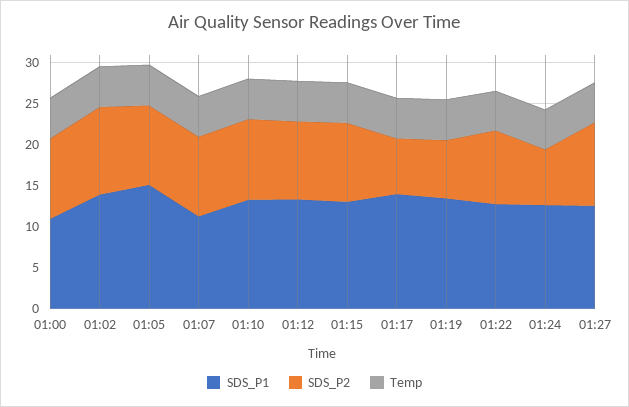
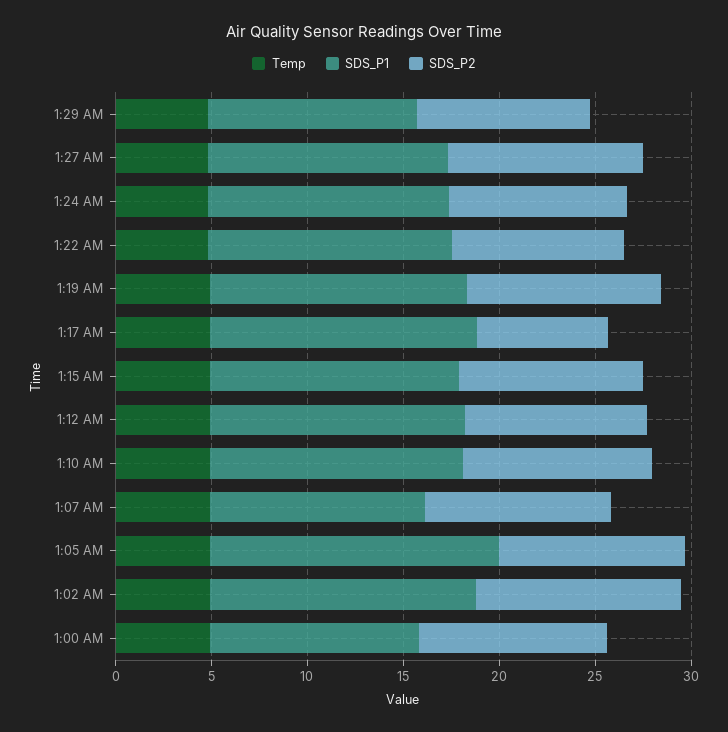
SDS_P2, 01:19: 7 -> 10
SDS_P2, 01:24: 7 -> 9
Temp, 1:29 AM: none -> 5
SDS_P1, 1:29 AM: none -> 11
SDS_P2, 1:29 AM: none -> 9

